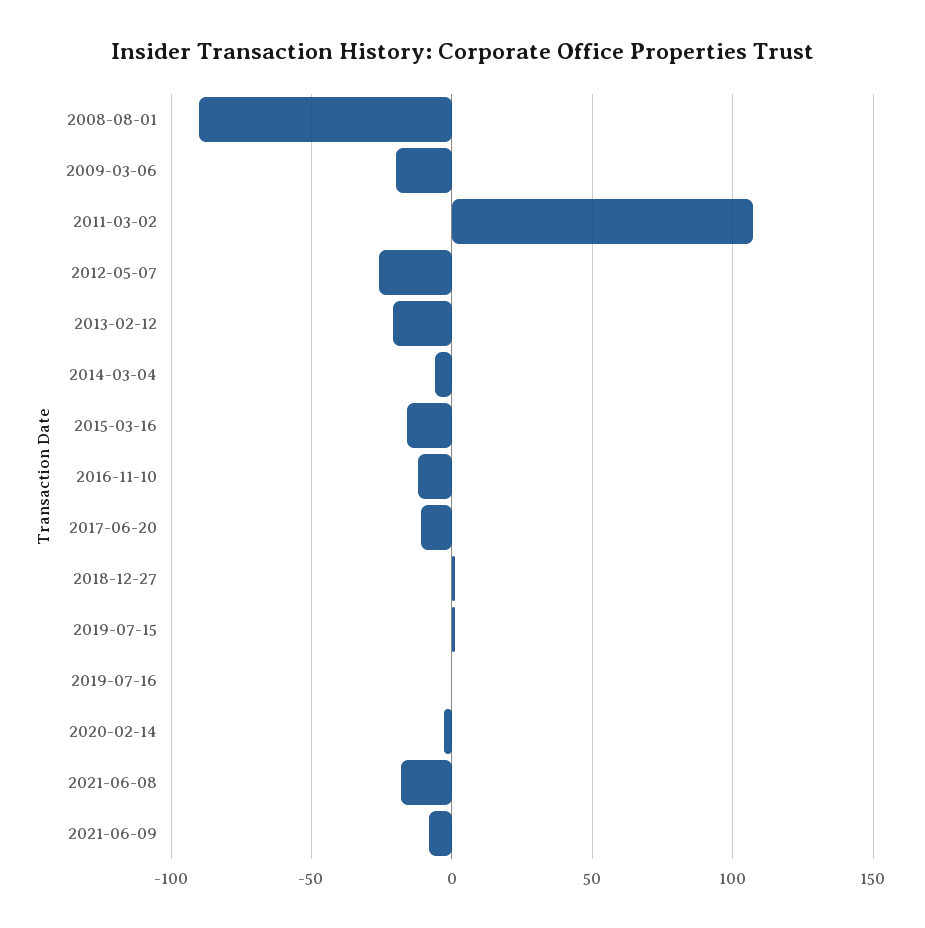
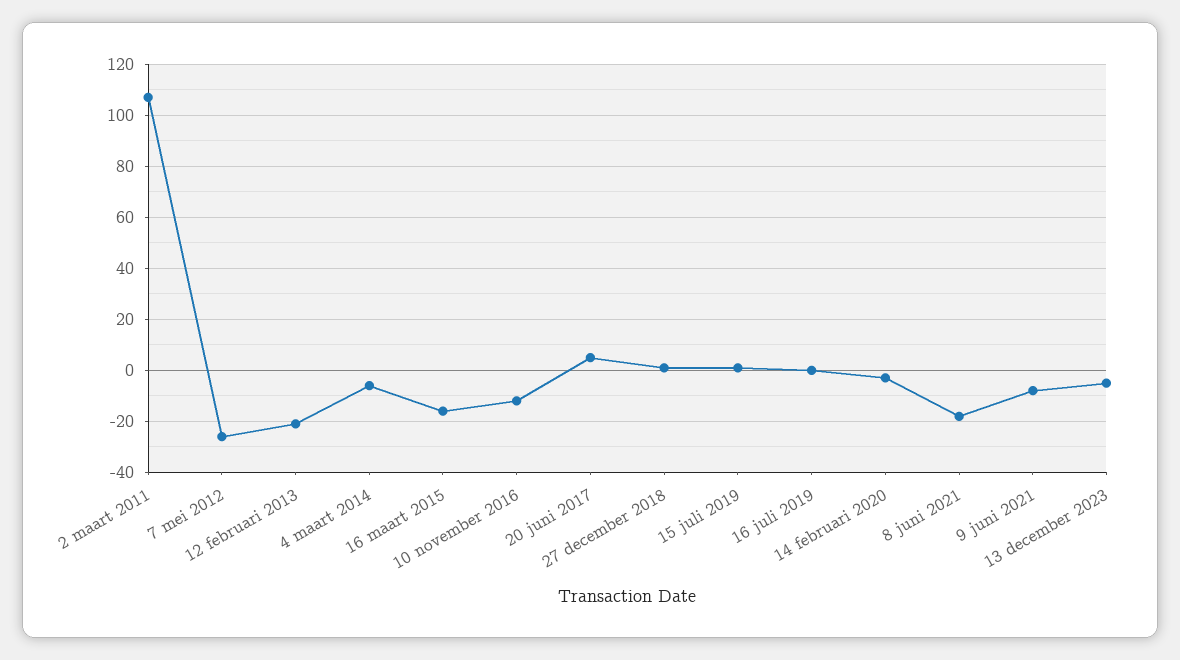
2008-08-01: -90 -> none
2009-03-06: -20 -> none
2017-06-20: -10 -> 5
13 december 2023: none -> -5

